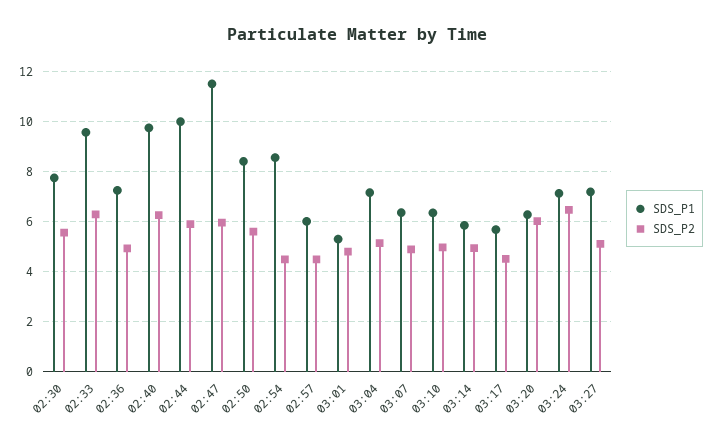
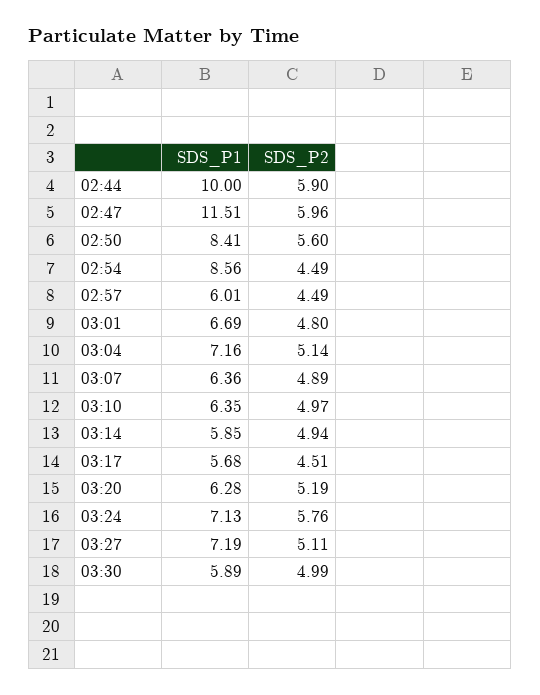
SDS_P1, 02:30: 7.75 -> none
SDS_P2, 02:30: 5.5 -> none
SDS_P1, 02:33: 9.5 -> none
SDS_P2, 02:33: 6.25 -> none
SDS_P1, 02:36: 7.25 -> none
SDS_P2, 02:36: 5 -> none
SDS_P1, 02:40: 9.75 -> none
SDS_P2, 02:40: 6.25 -> none
SDS_P1, 03:01: 5.25 -> 6.69
SDS_P2, 03:20: 6 -> 5.19
SDS_P2, 03:24: 6.5 -> 5.76
SDS_P1, 03:30: none -> 5.89
SDS_P2, 03:30: none -> 4.99

